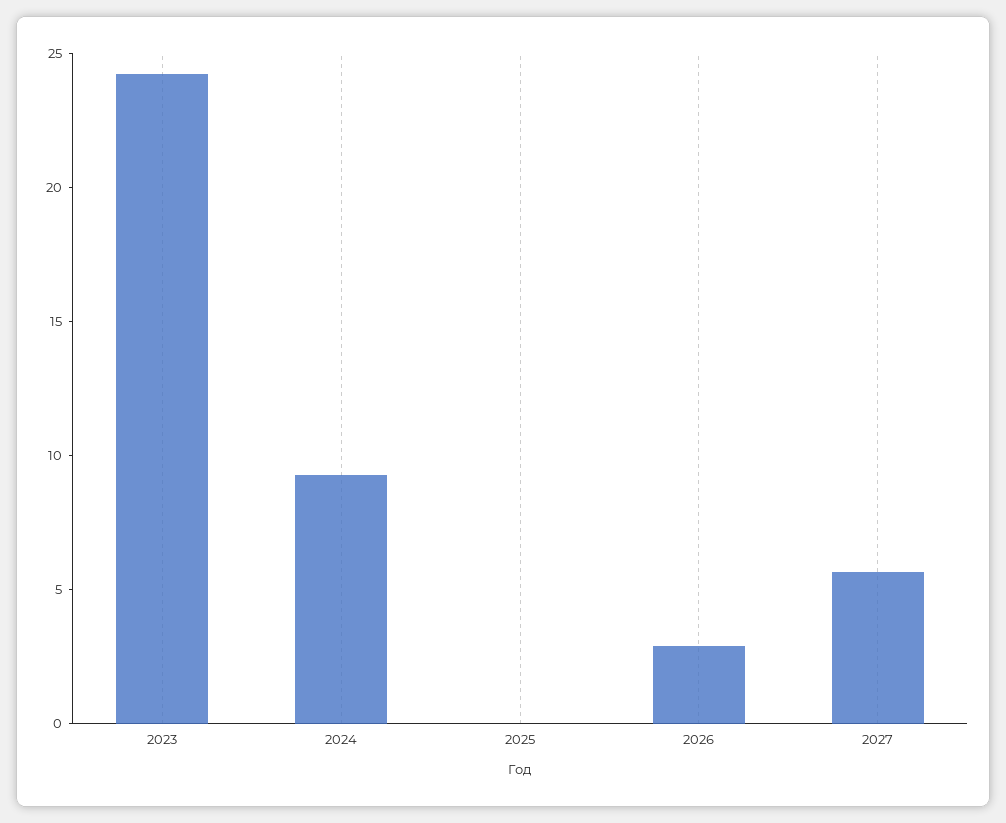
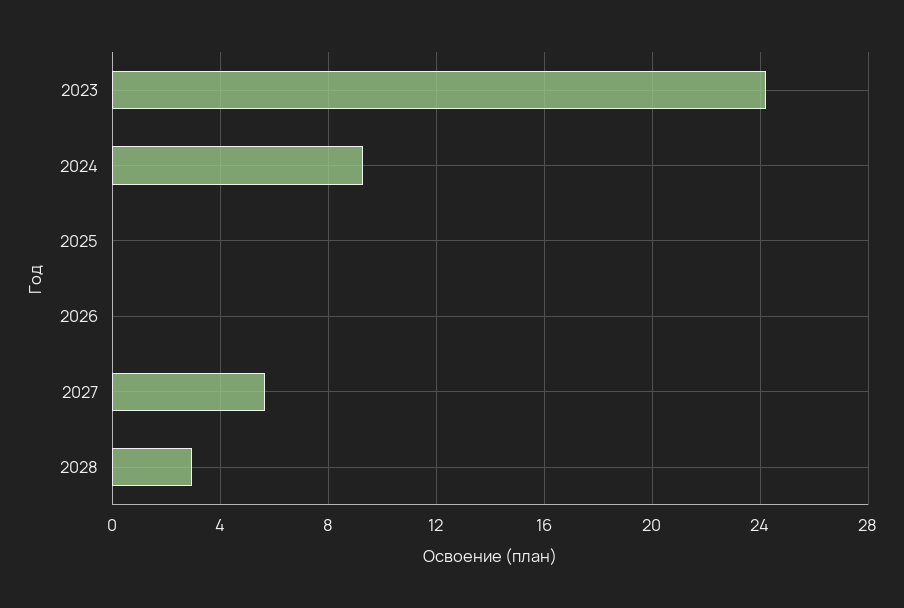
2026: 3 -> 0
2028: none -> 3

